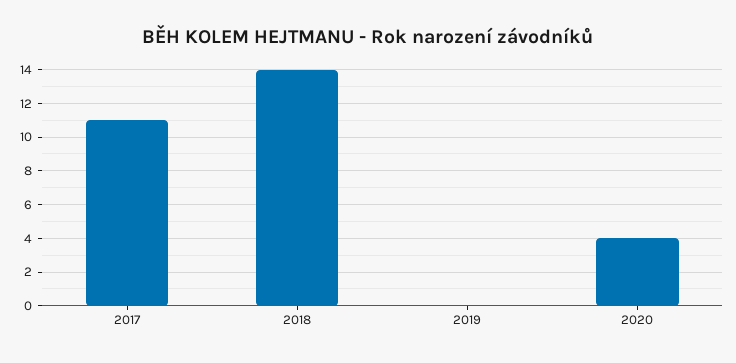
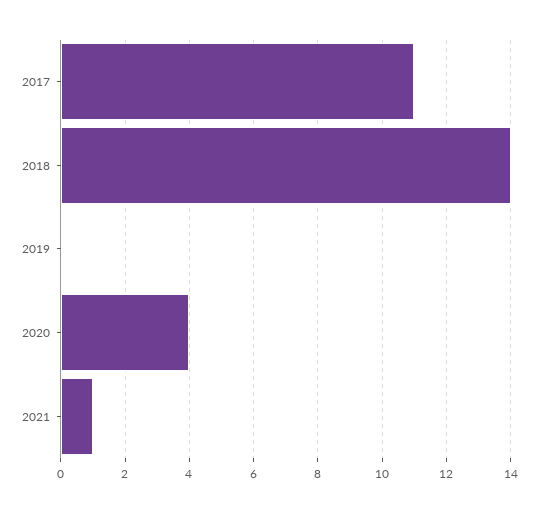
2021: none -> 1

